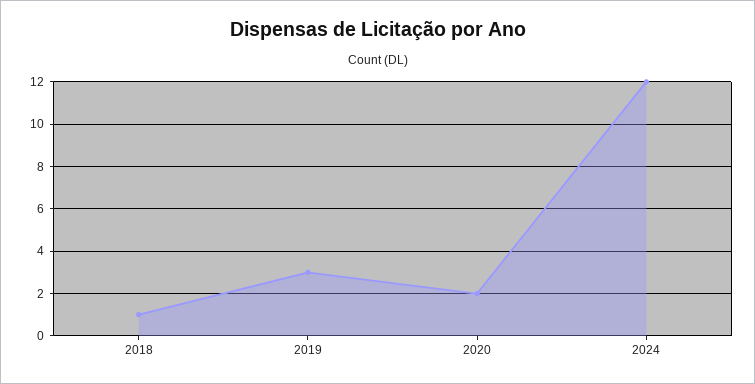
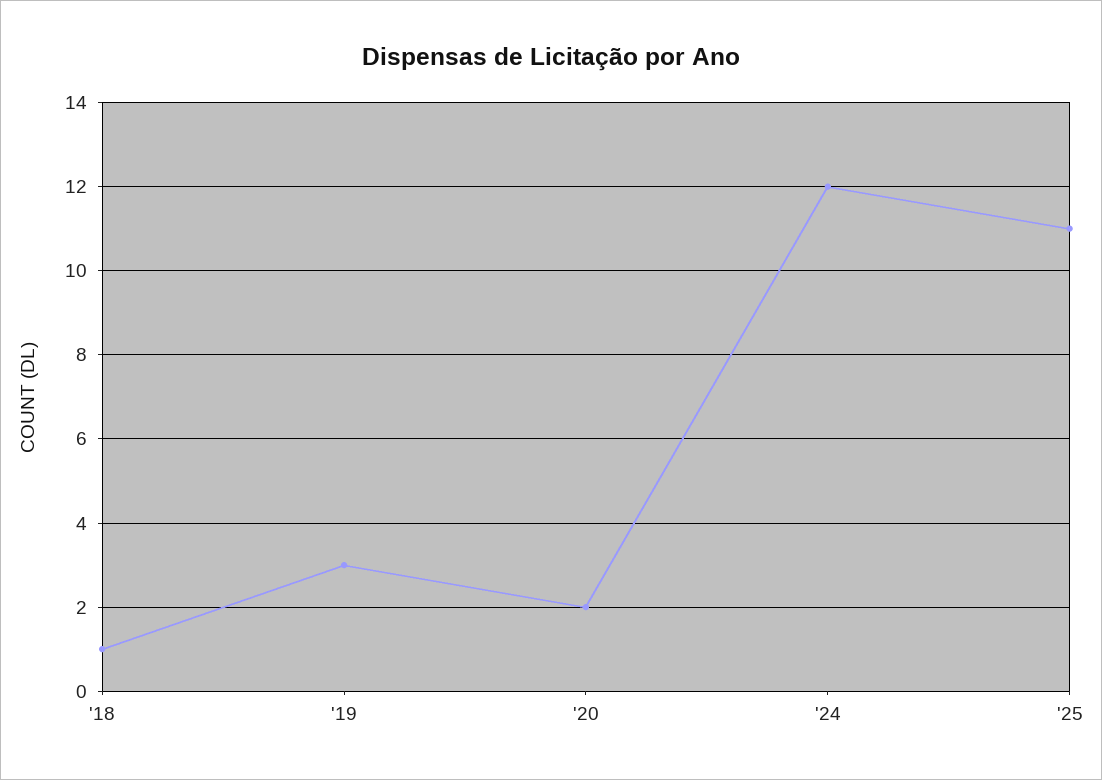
'25: none -> 11

